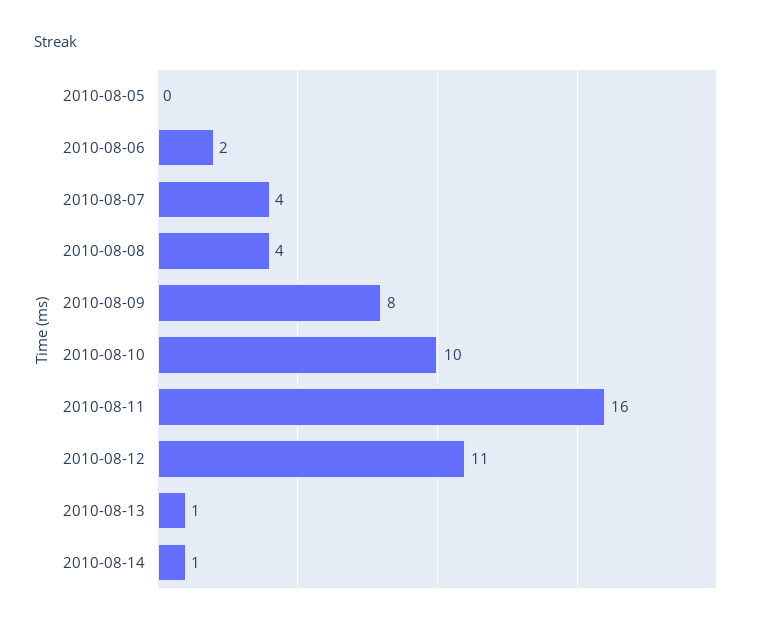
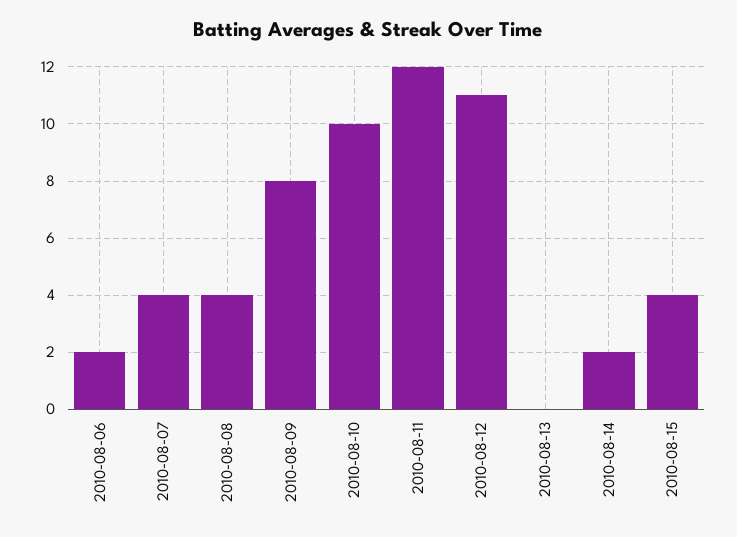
2010-08-05: 0 -> none
2010-08-11: 16 -> 12
2010-08-13: 1 -> 0
2010-08-14: 1 -> 2
2010-08-15: none -> 4

